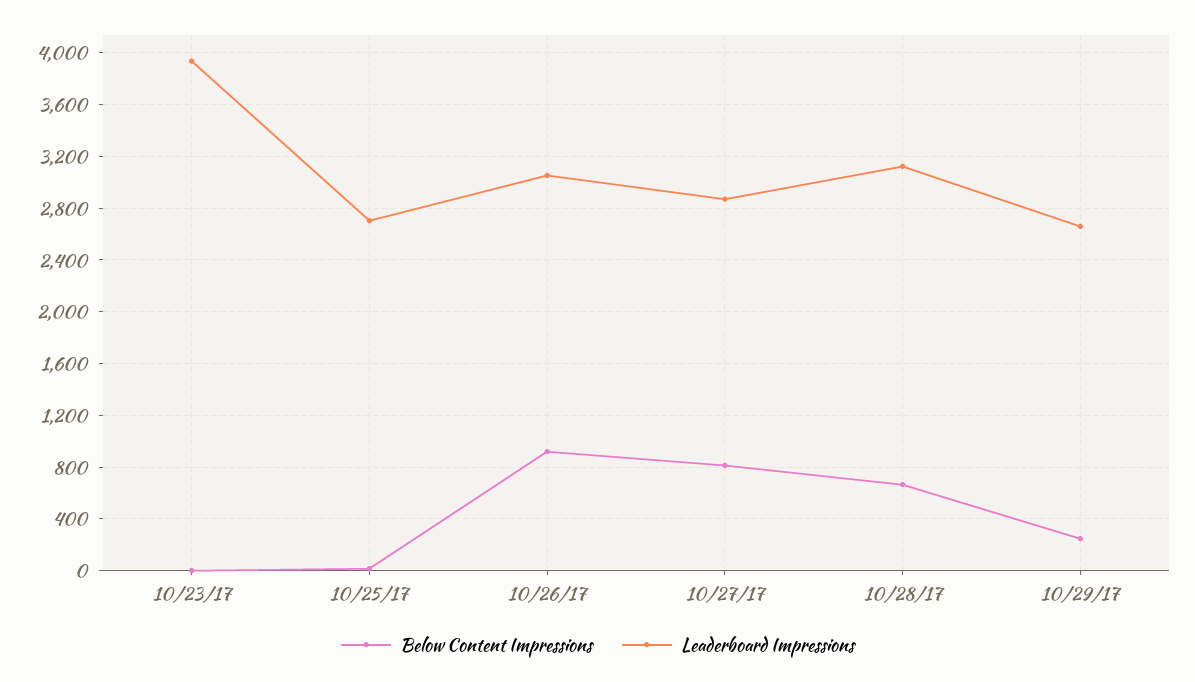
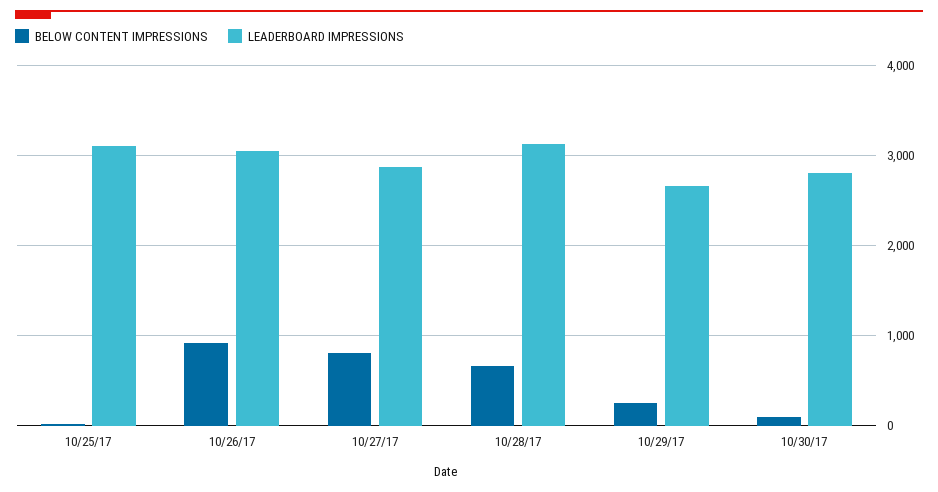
Below Content Impressions, 10/23/17: 0 -> none
Leaderboard Impressions, 10/23/17: 3950 -> none
Leaderboard Impressions, 10/25/17: 2700 -> 3100
Below Content Impressions, 10/30/17: none -> 100
Leaderboard Impressions, 10/30/17: none -> 2800

